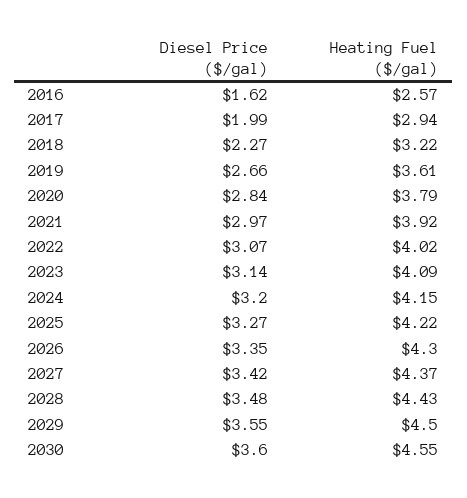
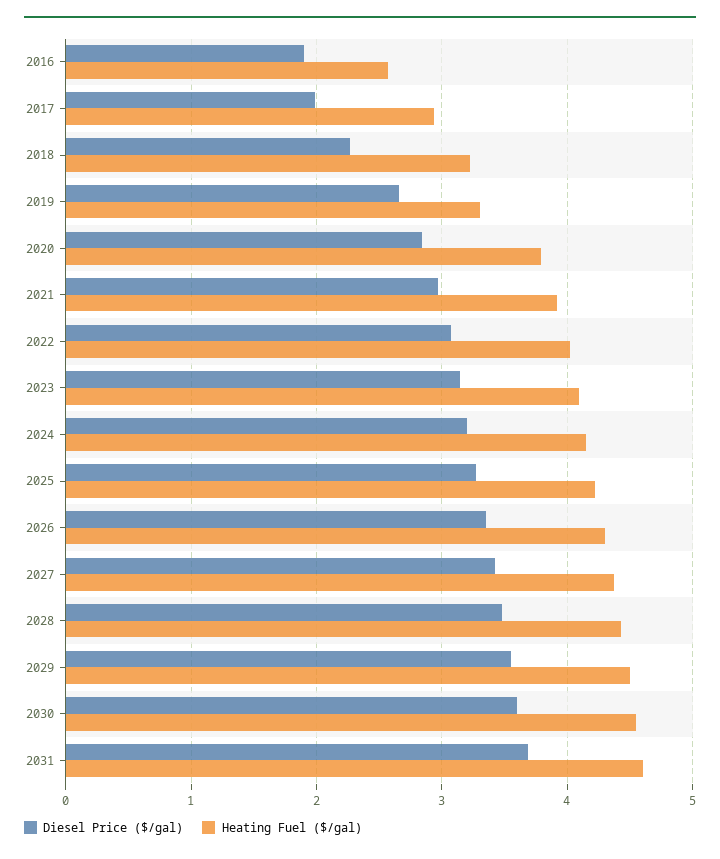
Diesel Price ($/gal), 2016: 1.62 -> 1.9
Heating Fuel ($/gal), 2019: 3.61 -> 3.3
Diesel Price ($/gal), 2031: none -> 3.7
Heating Fuel ($/gal), 2031: none -> 4.6

